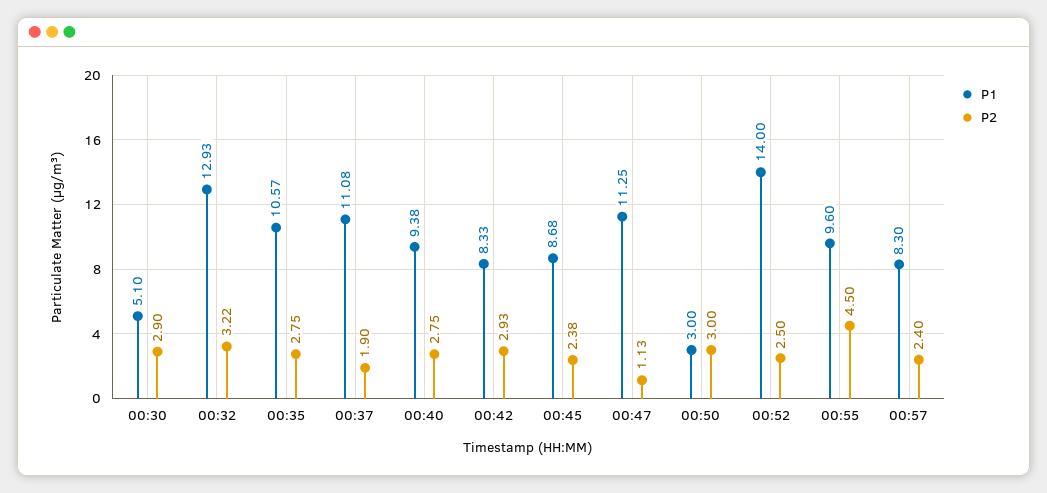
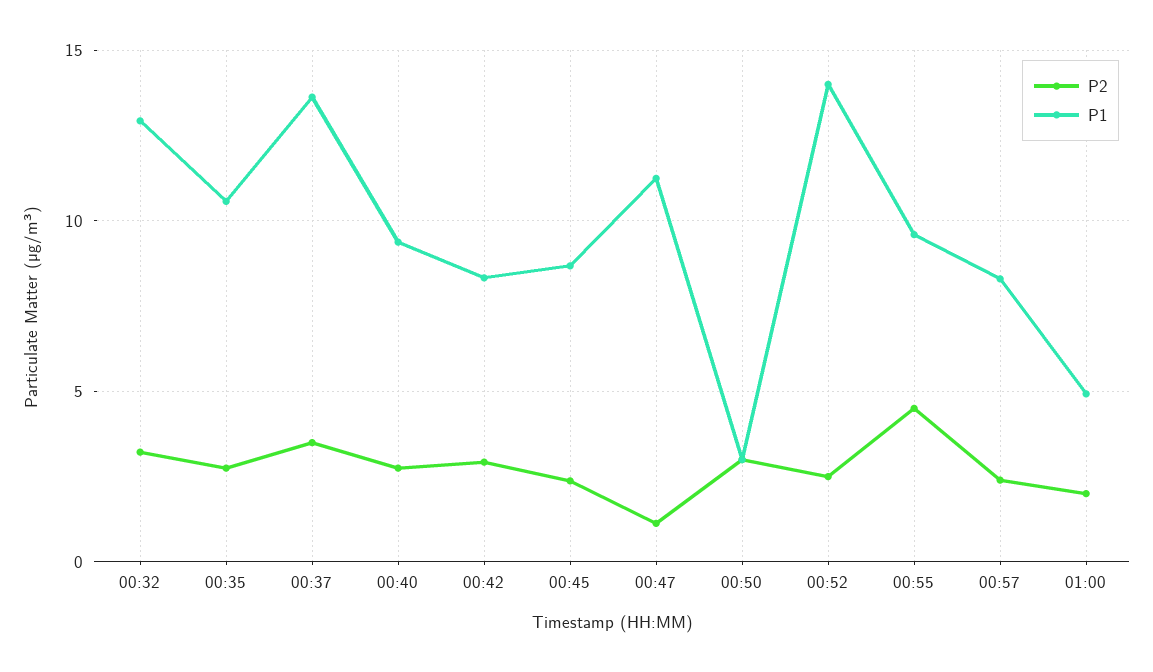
P1, 00:30: 5.1 -> none
P2, 00:30: 2.9 -> none
P1, 00:37: 11.08 -> 13.5
P2, 00:37: 1.9 -> 3.5
P2, 01:00: none -> 2
P1, 01:00: none -> 5

